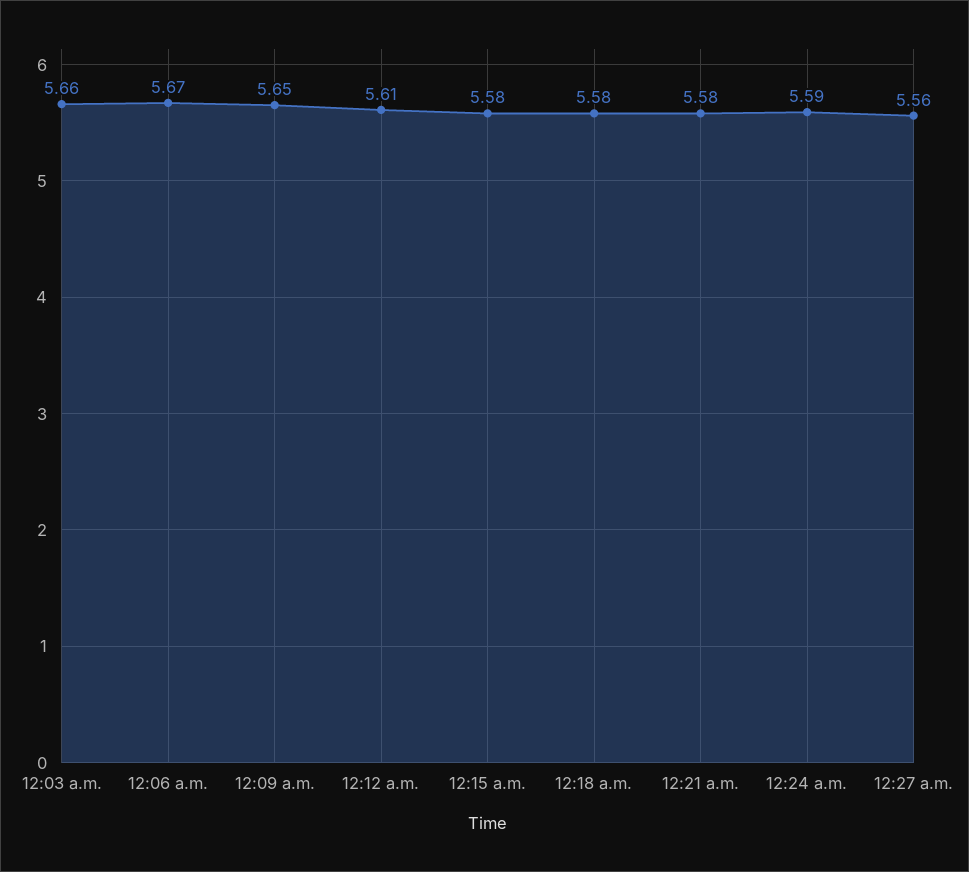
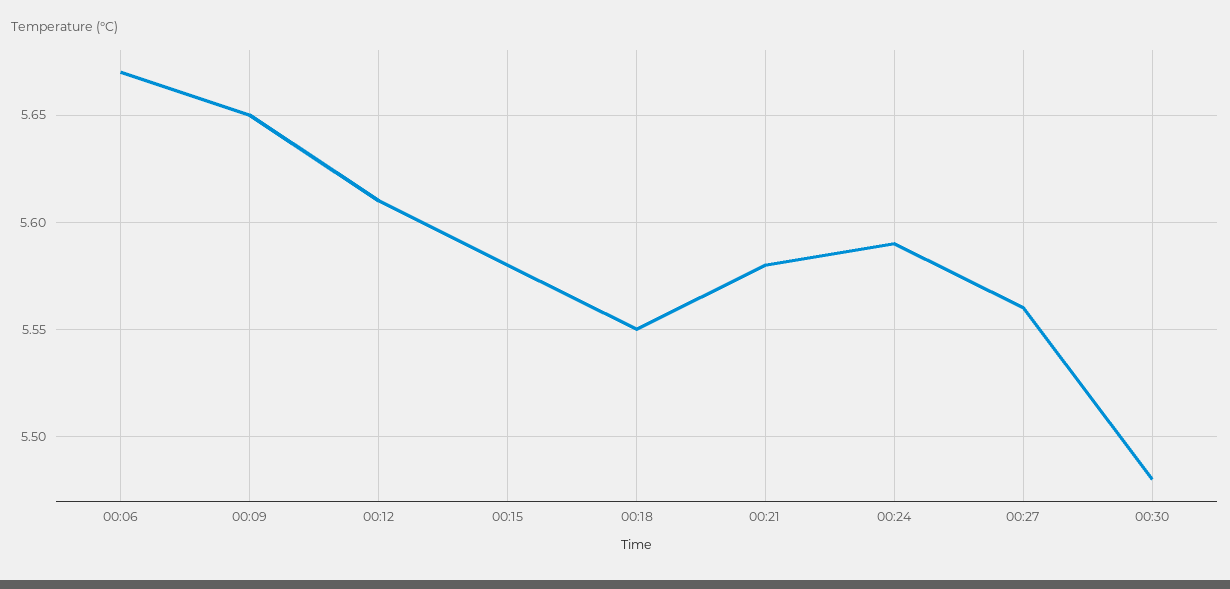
12:03 a.m.: 5.66 -> none
12:18 a.m.: 5.58 -> 5.55
00:30: none -> 5.48

